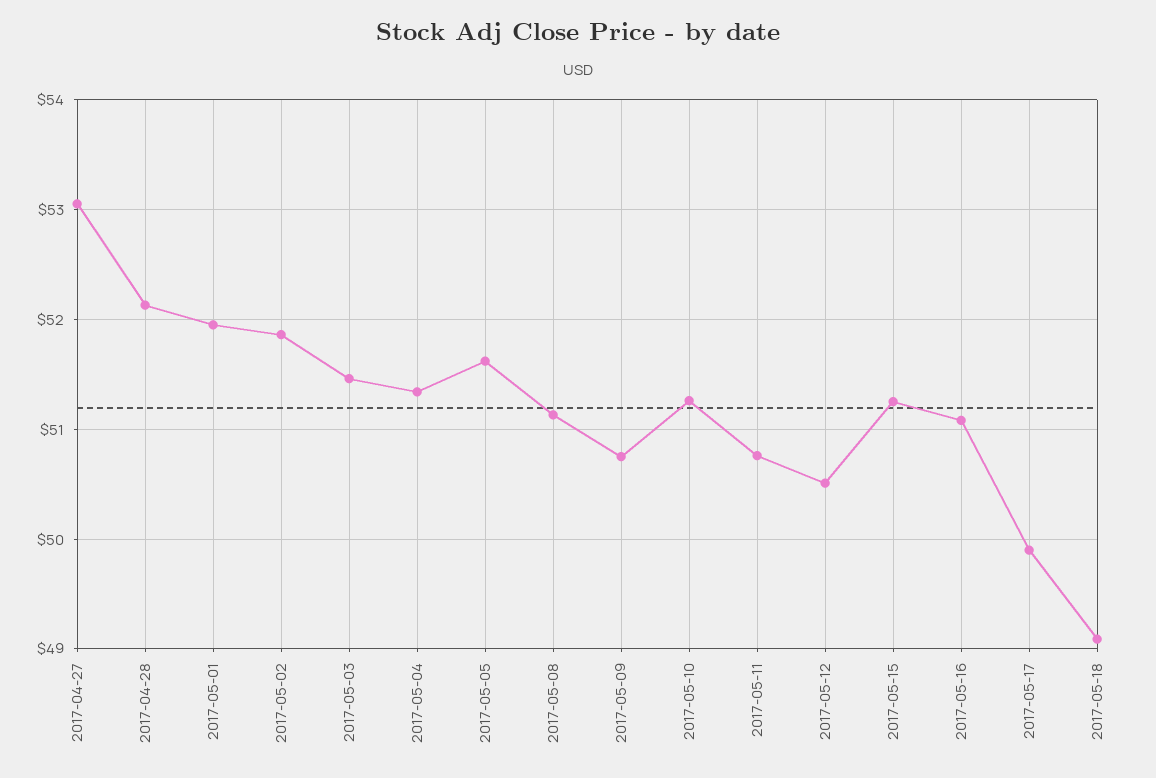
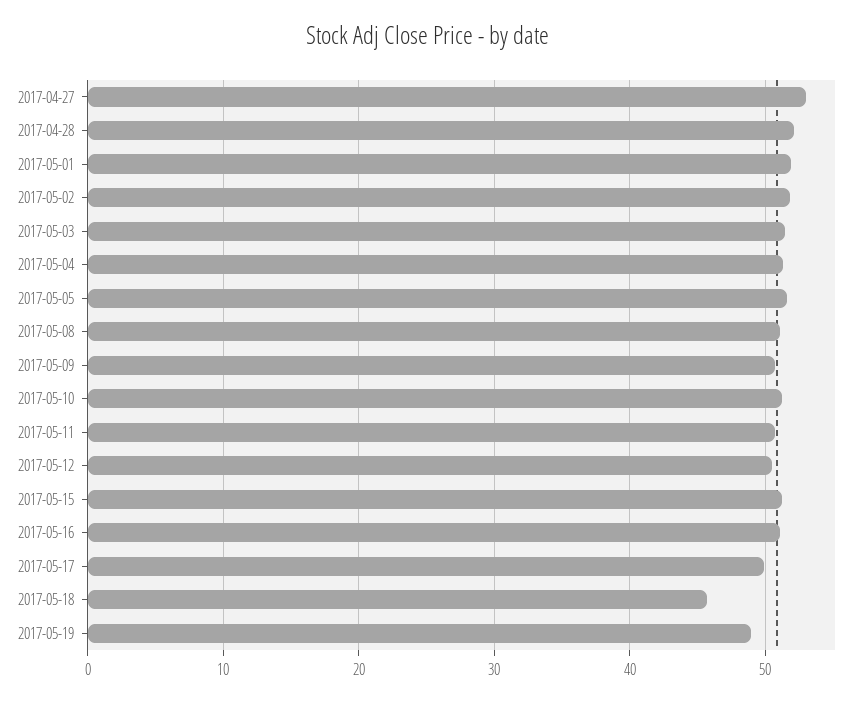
2017-05-18: 49.1 -> 46
2017-05-19: none -> 49

